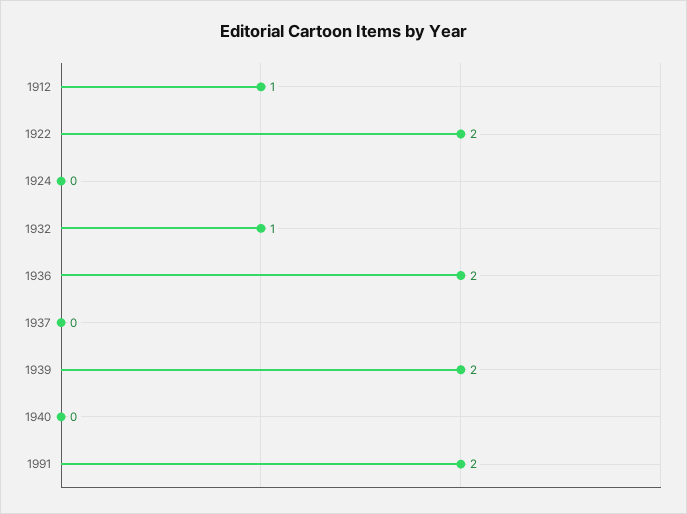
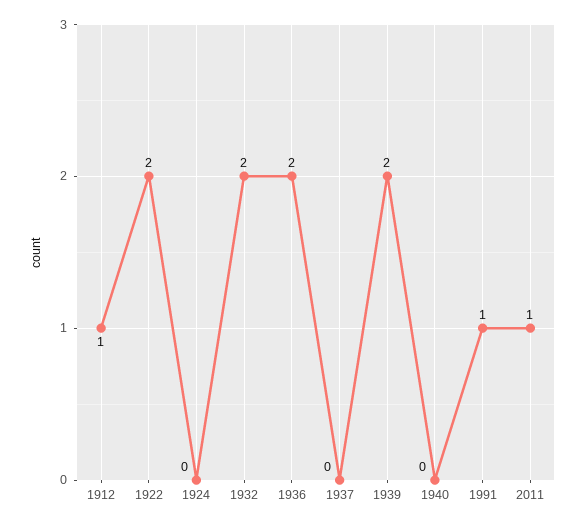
1932: 1 -> 2
1991: 2 -> 1
2011: none -> 1

